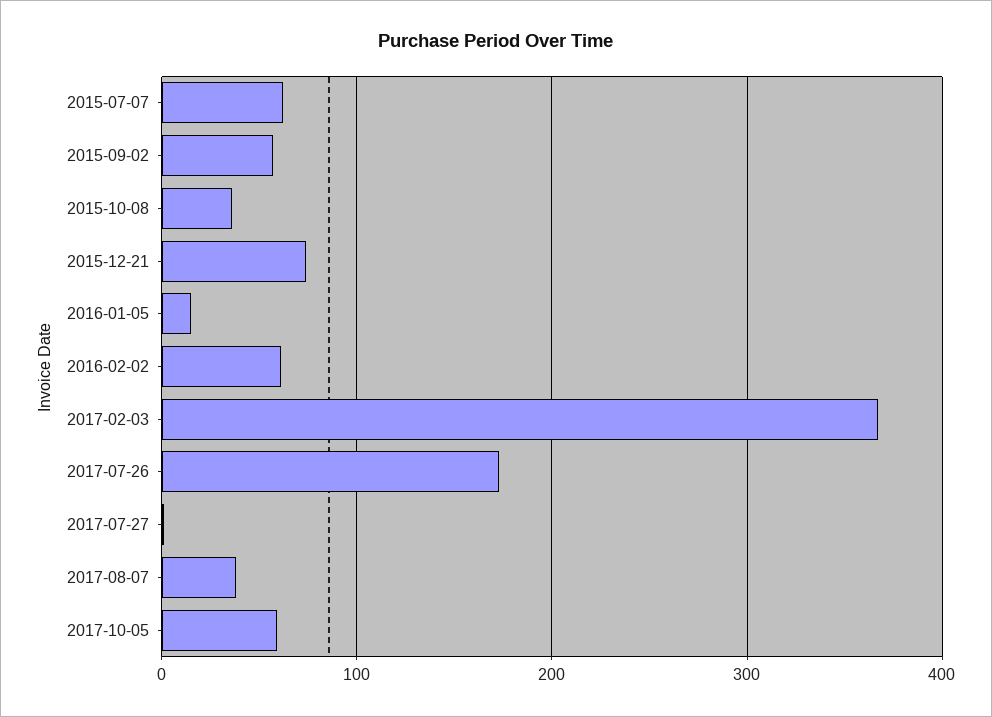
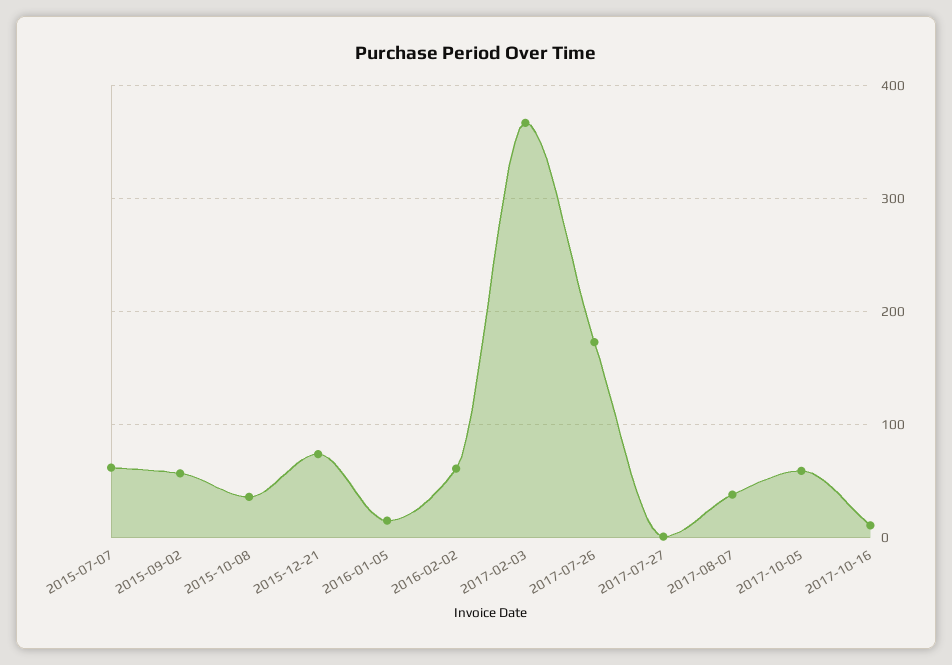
2017-10-16: none -> 10

